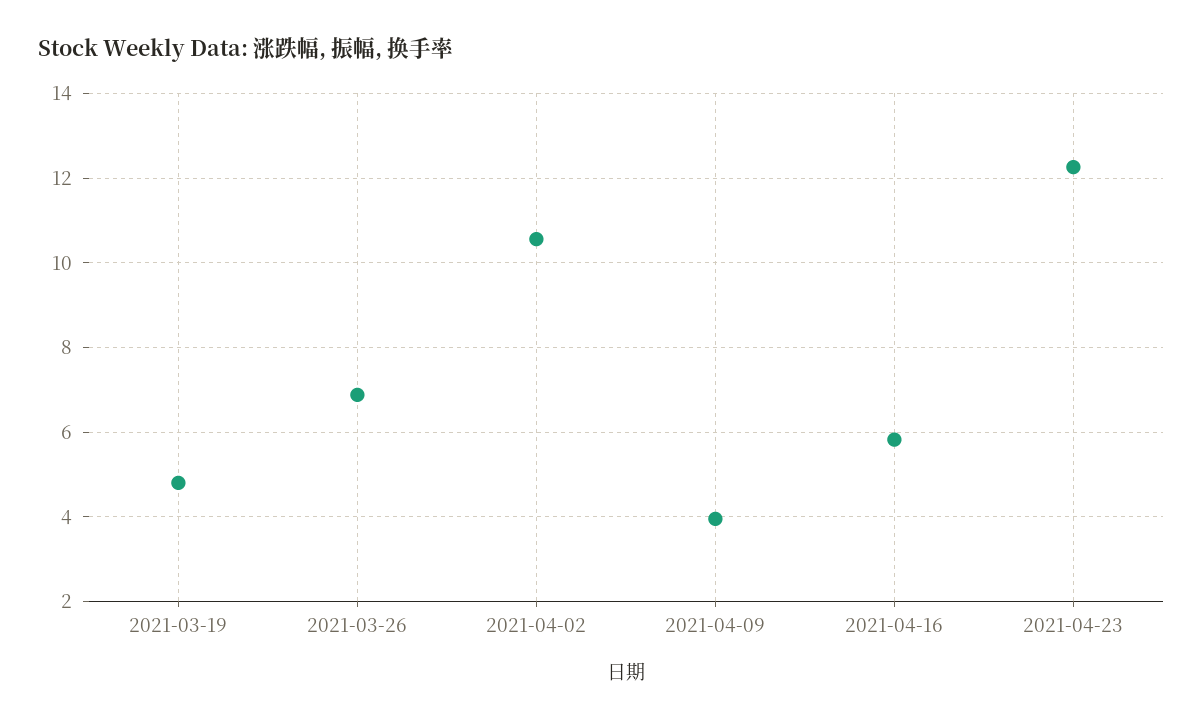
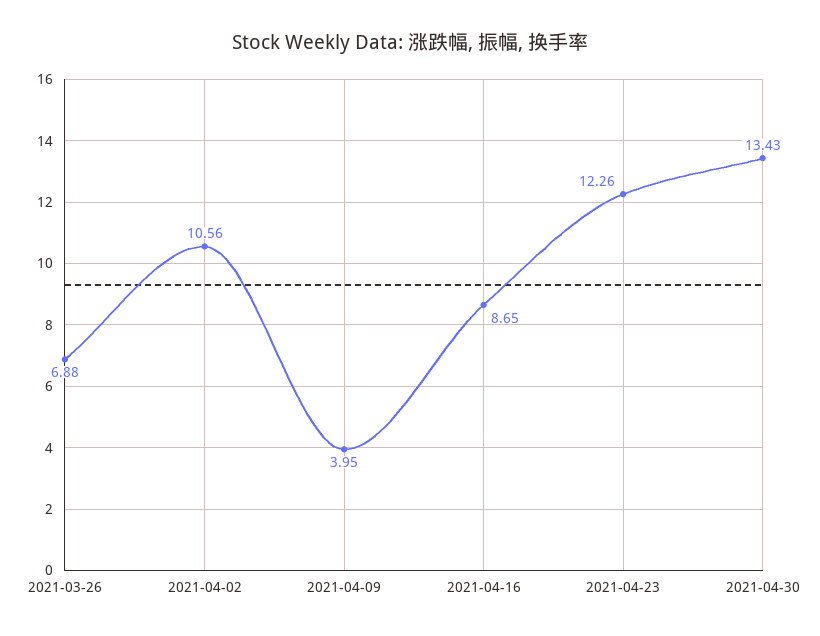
2021-03-19: 4.8 -> none
2021-04-16: 5.8 -> 8.65
2021-04-30: none -> 13.43

